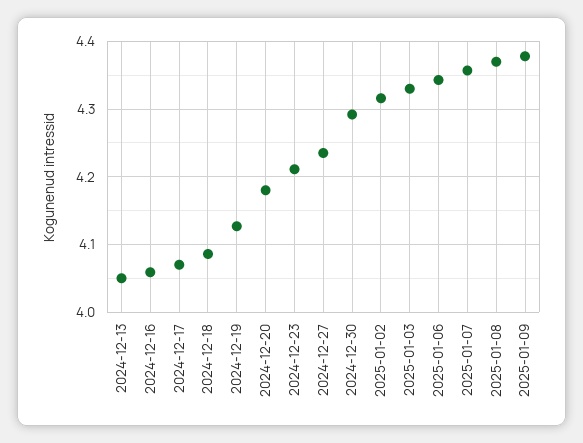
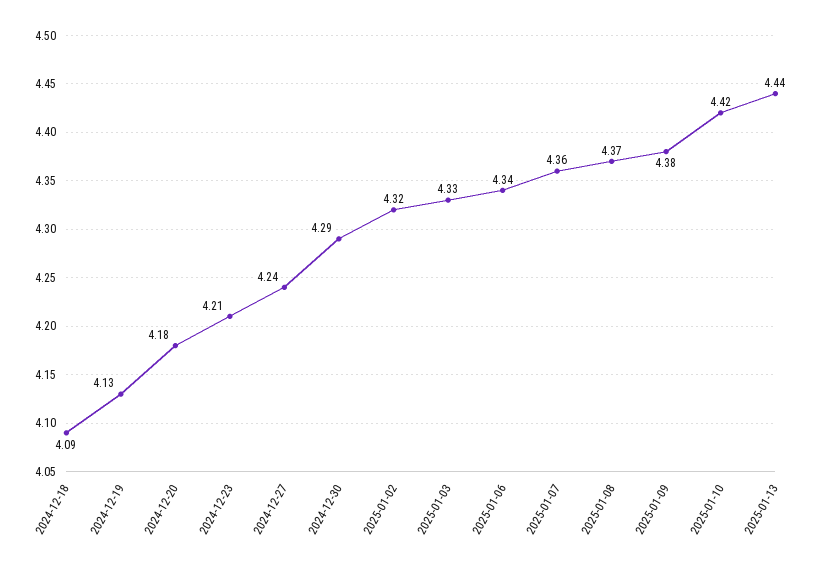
2024-12-13: 4.05 -> none
2024-12-16: 4.06 -> none
2024-12-17: 4.07 -> none
2025-01-10: none -> 4.42
2025-01-13: none -> 4.44

